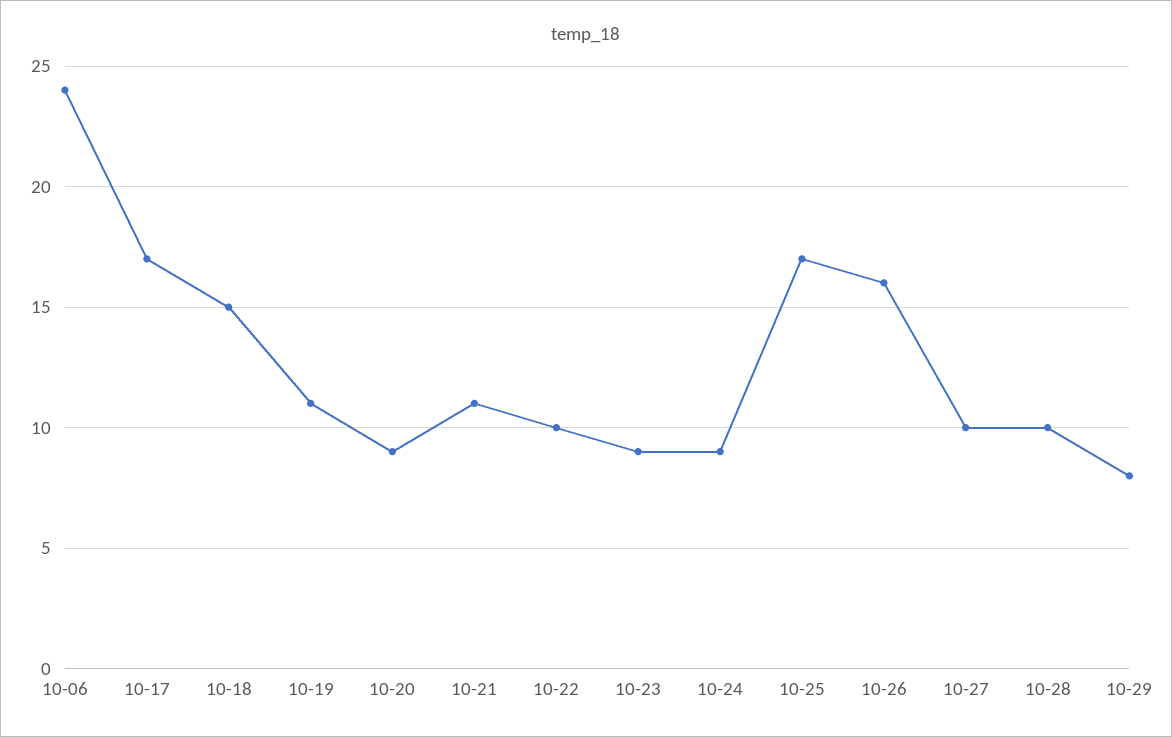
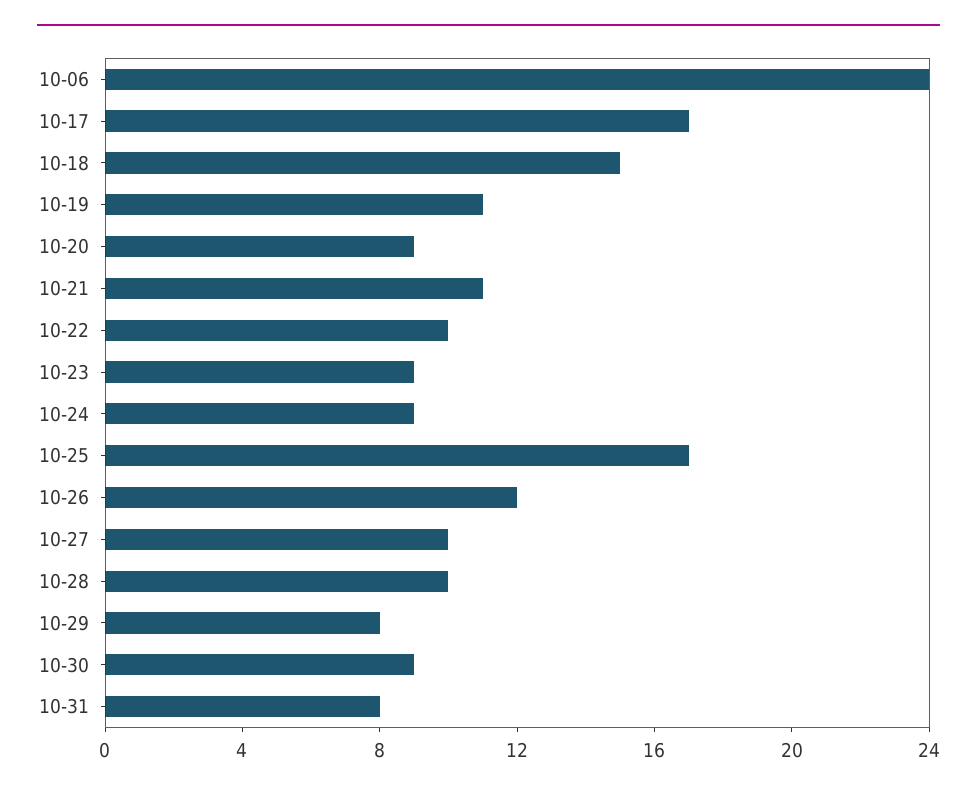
10-26: 16 -> 12
10-30: none -> 9
10-31: none -> 8

